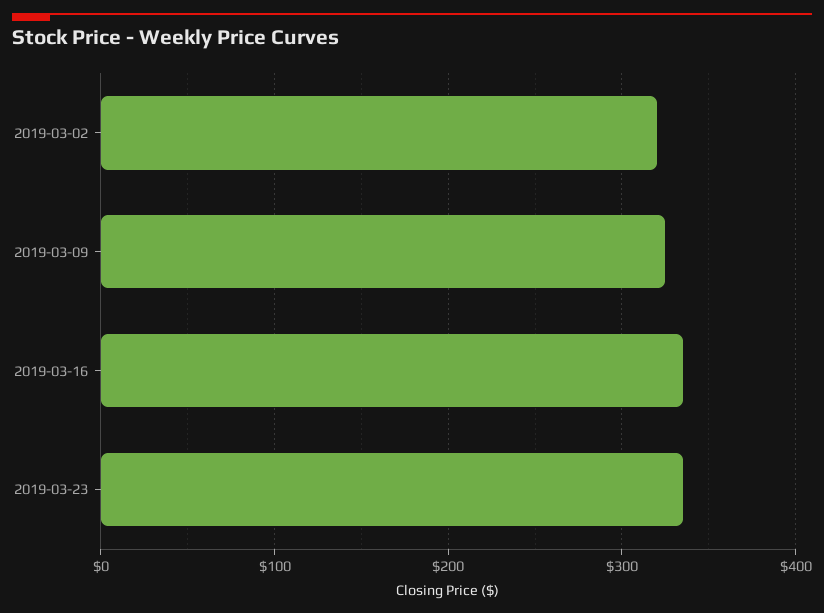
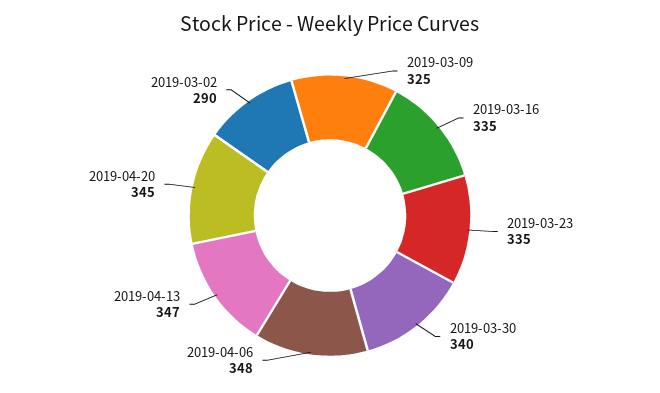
2019-03-02: 320 -> 290
2019-03-30: none -> 340
2019-04-06: none -> 348
2019-04-13: none -> 347
2019-04-20: none -> 345

